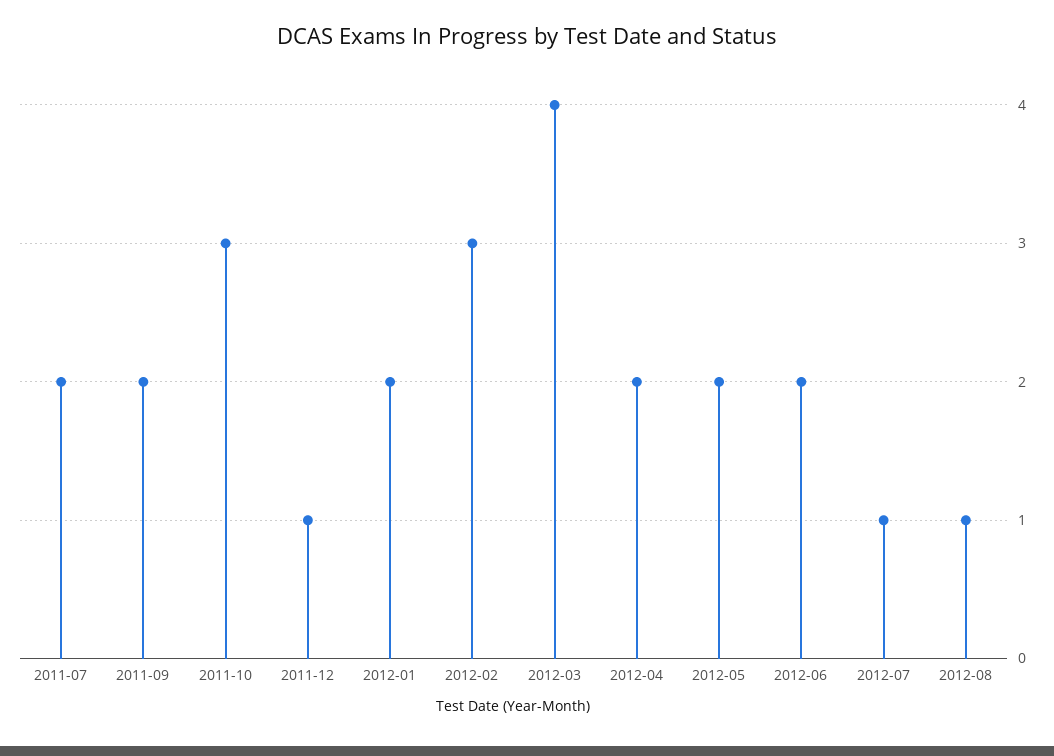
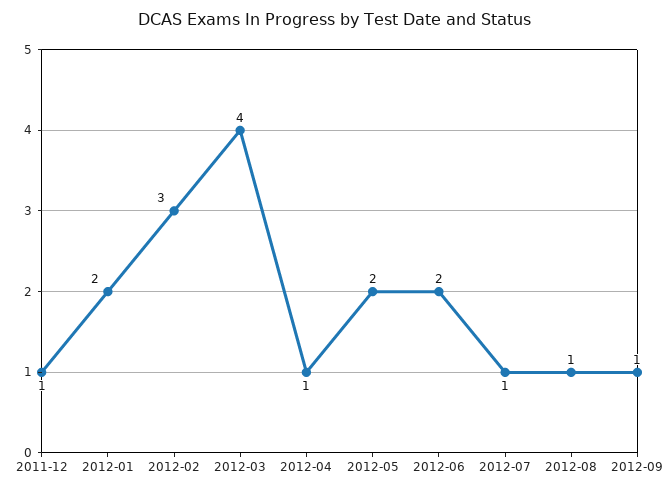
2011-07: 2 -> none
2011-09: 2 -> none
2011-10: 3 -> none
2012-04: 2 -> 1
2012-09: none -> 1

